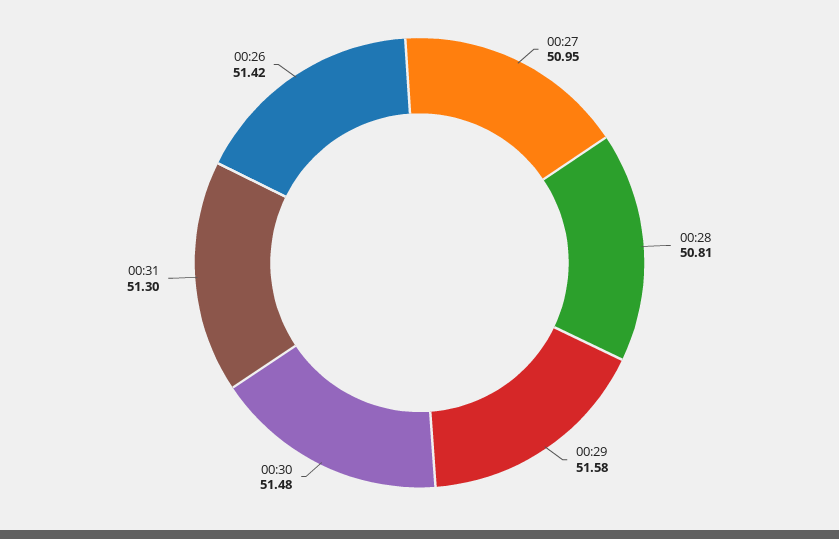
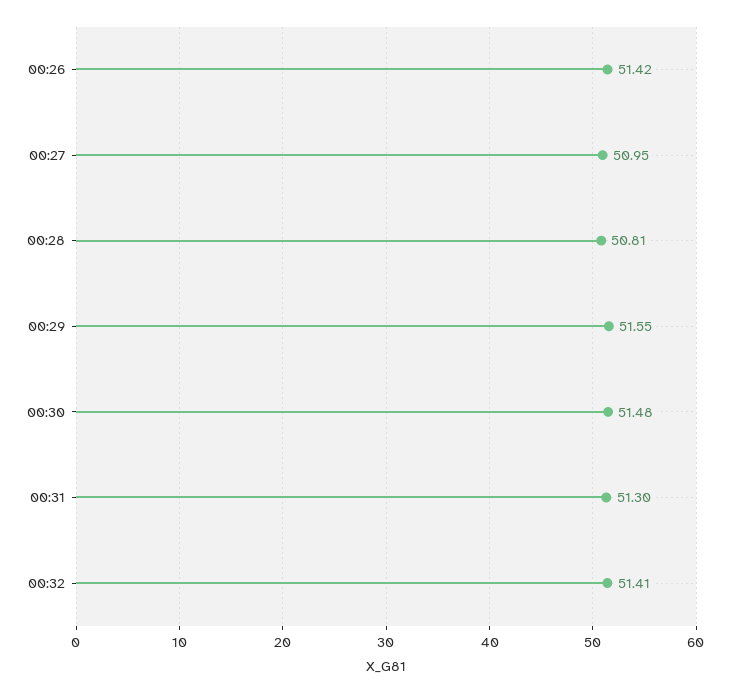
00:29: 51.58 -> 51.55
00:32: none -> 51.41

